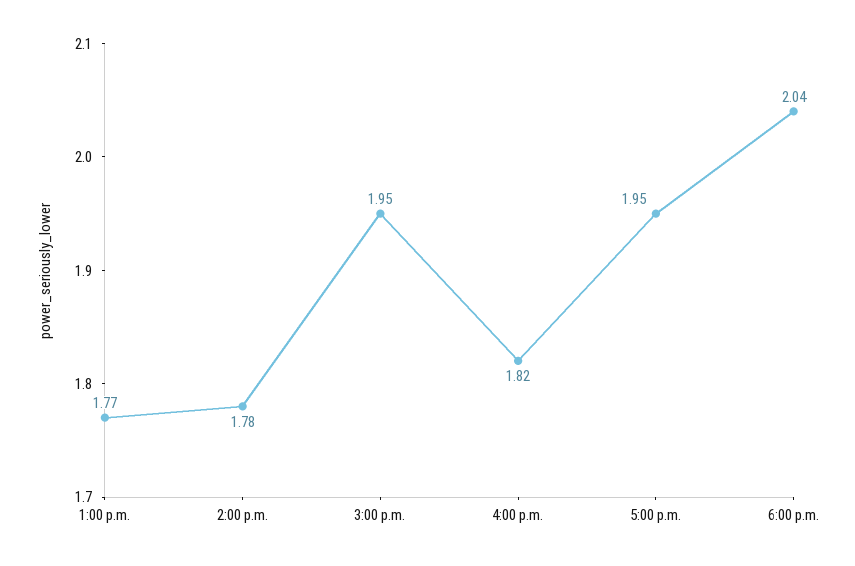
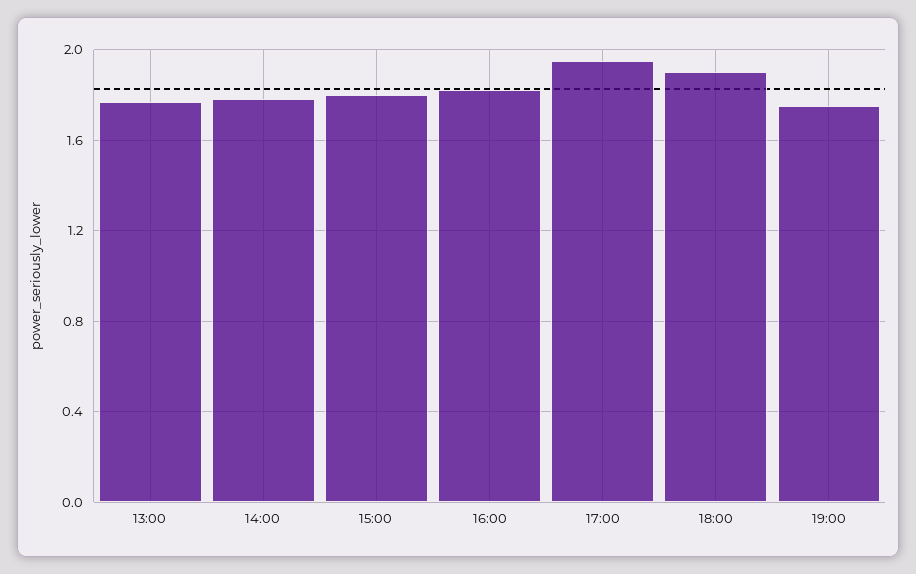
3:00 p.m.: 1.95 -> 1.8
6:00 p.m.: 2.04 -> 1.9
19:00: none -> 1.75

